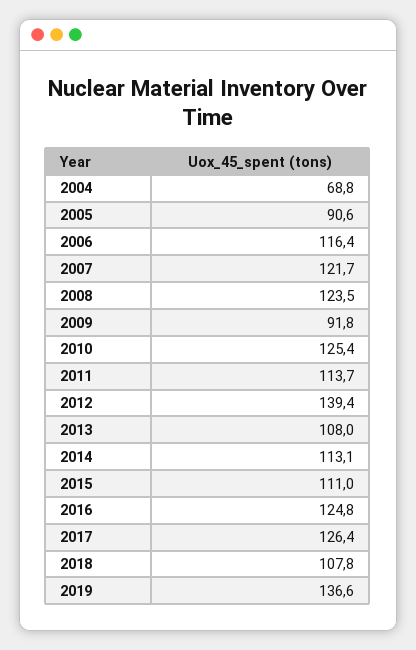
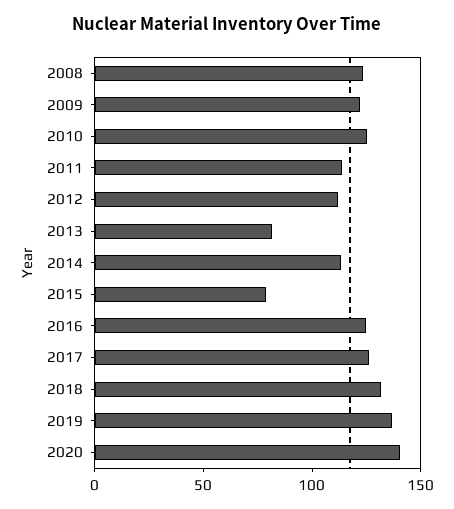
2004: 68.8 -> none
2005: 90.6 -> none
2006: 116.4 -> none
2007: 121.7 -> none
2009: 91.8 -> 120
2012: 139.4 -> 110
2013: 108 -> 80
2015: 111 -> 80
2018: 107.8 -> 130
2020: none -> 140

